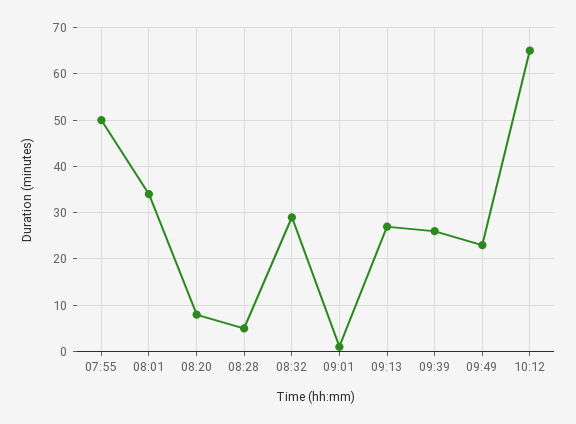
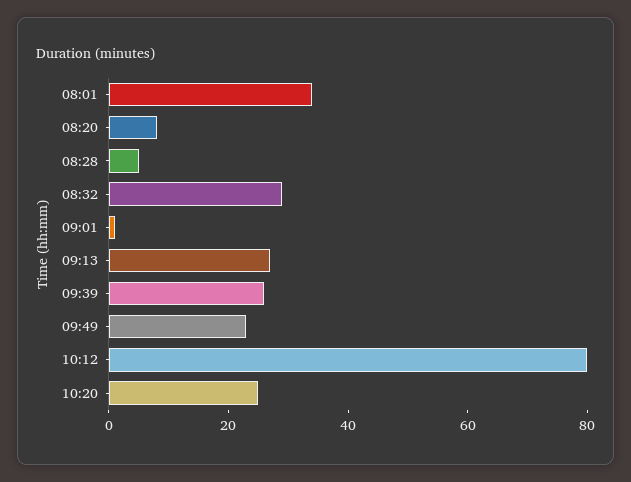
07:55: 50 -> none
10:12: 65 -> 80
10:20: none -> 25

